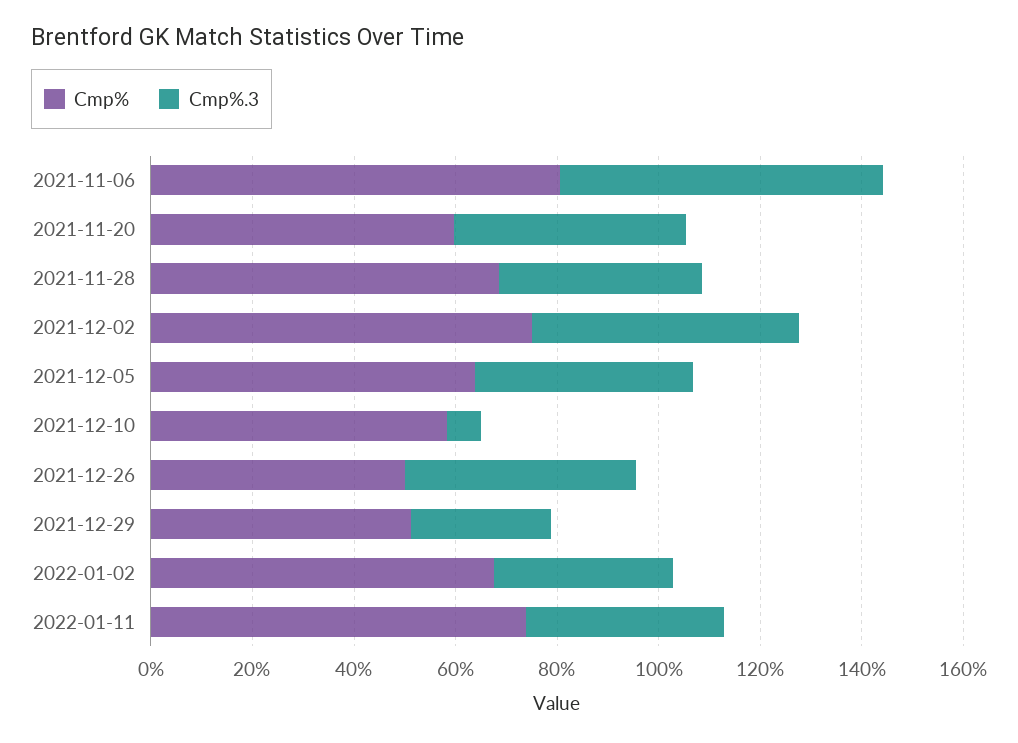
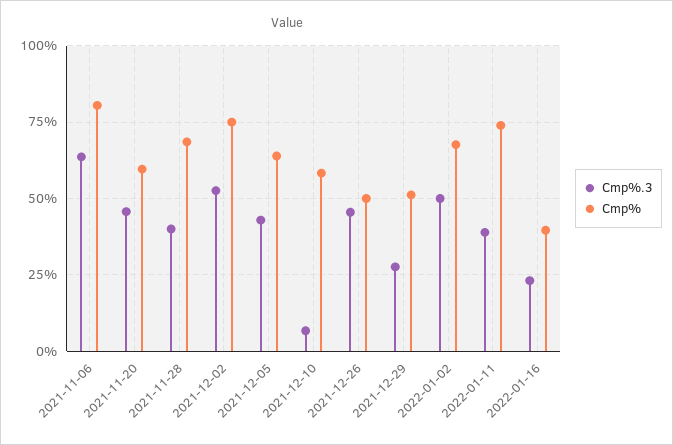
Cmp%.3, 2022-01-02: 35 -> 50
Cmp%.3, 2022-01-16: none -> 22.5
Cmp%, 2022-01-16: none -> 40

